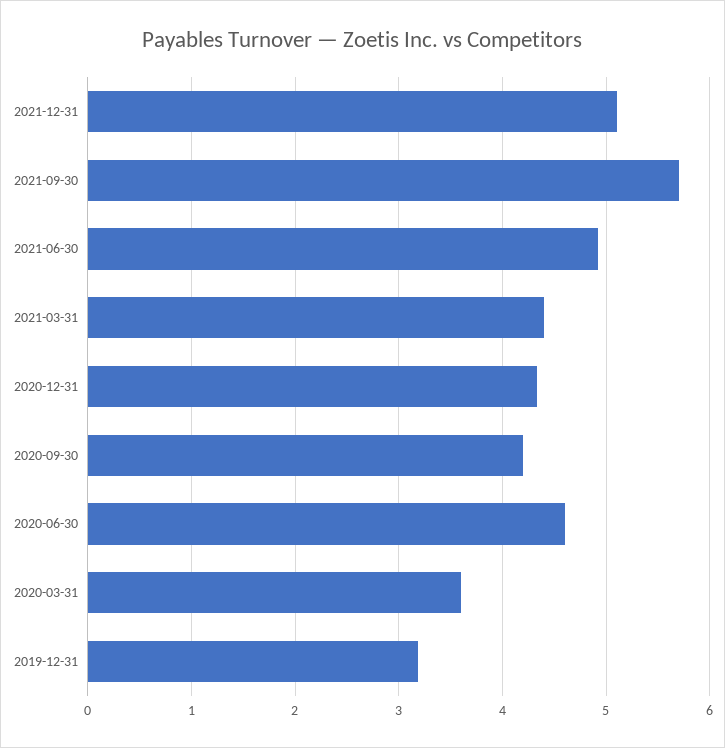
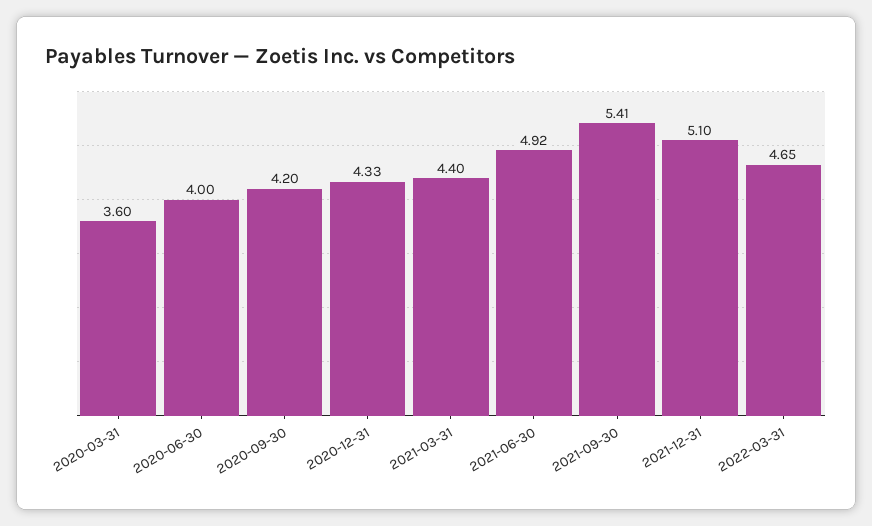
2021-09-30: 5.7 -> 5.41
2020-06-30: 4.6 -> 4
2019-12-31: 3.2 -> none
2022-03-31: none -> 4.65

